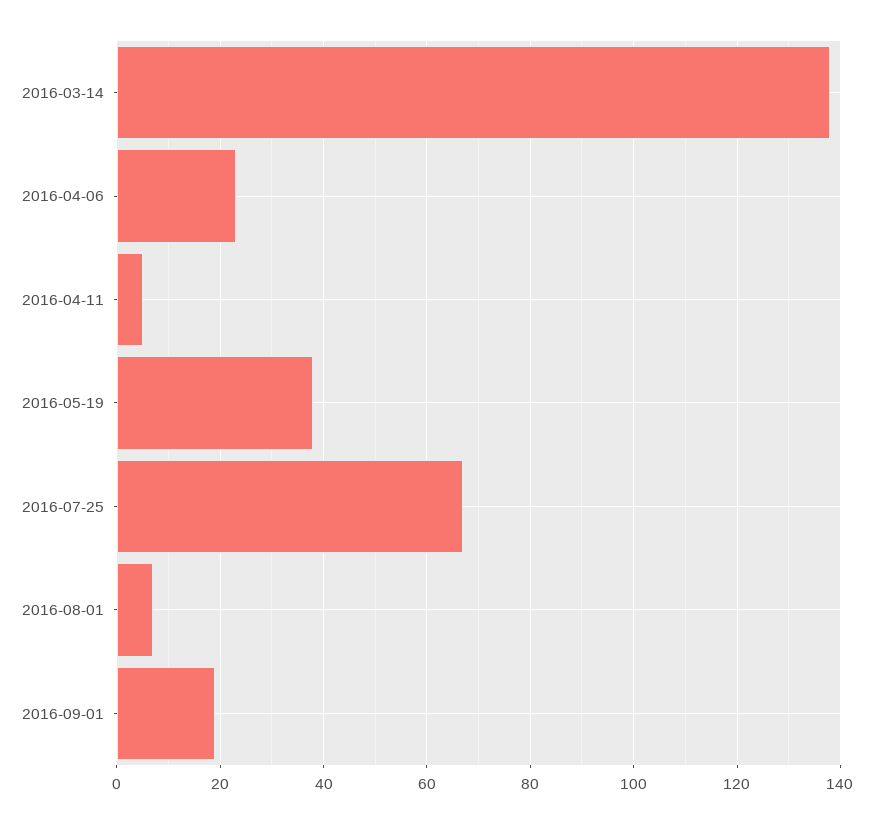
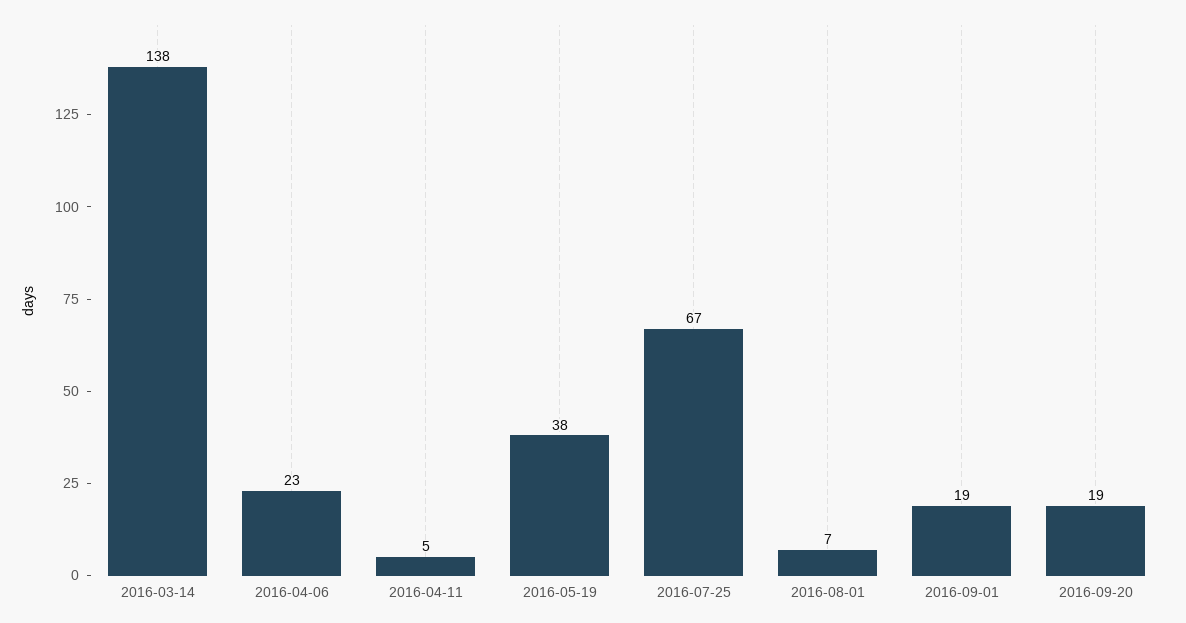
2016-09-20: none -> 19

